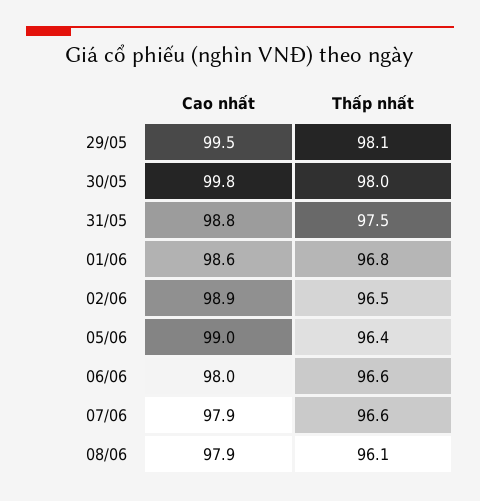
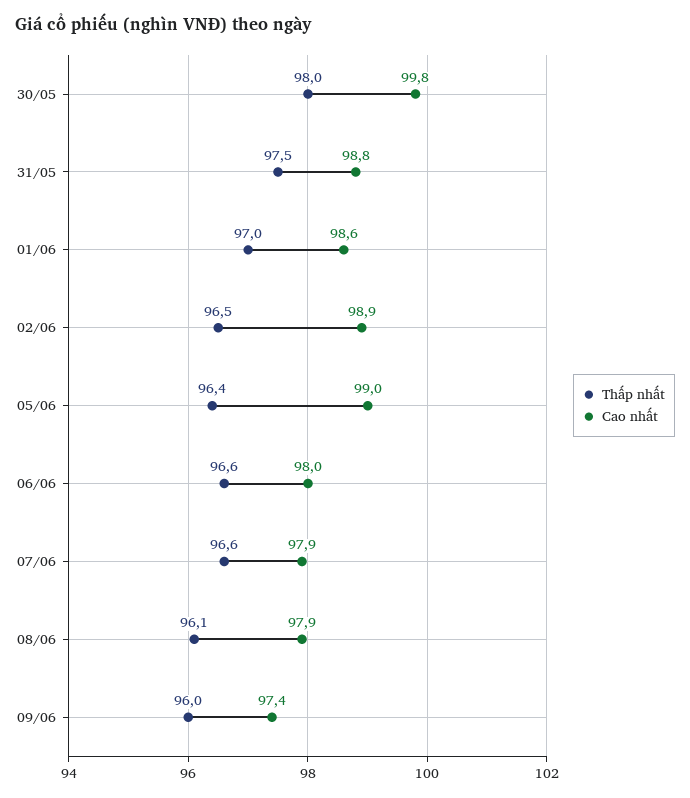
Cao nhất, 29/05: 99.5 -> none
Thấp nhất, 29/05: 98.1 -> none
Thấp nhất, 01/06: 96.8 -> 97
Thấp nhất, 09/06: none -> 96
Cao nhất, 09/06: none -> 97.4

